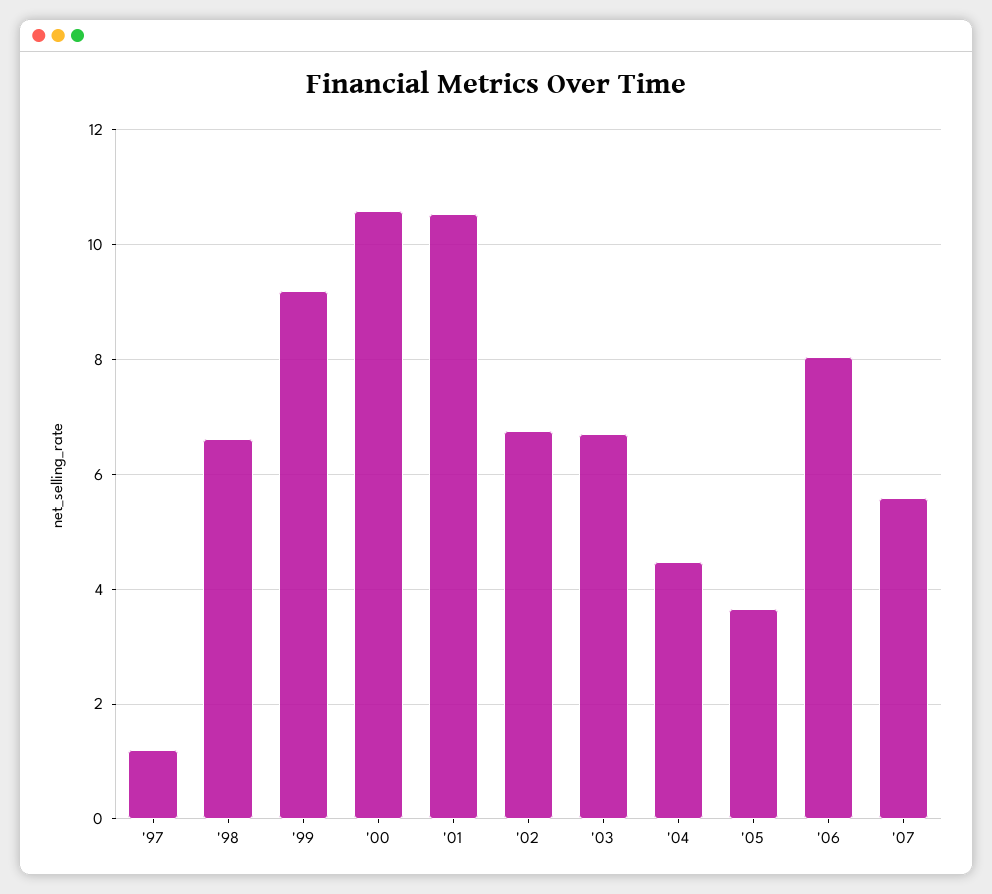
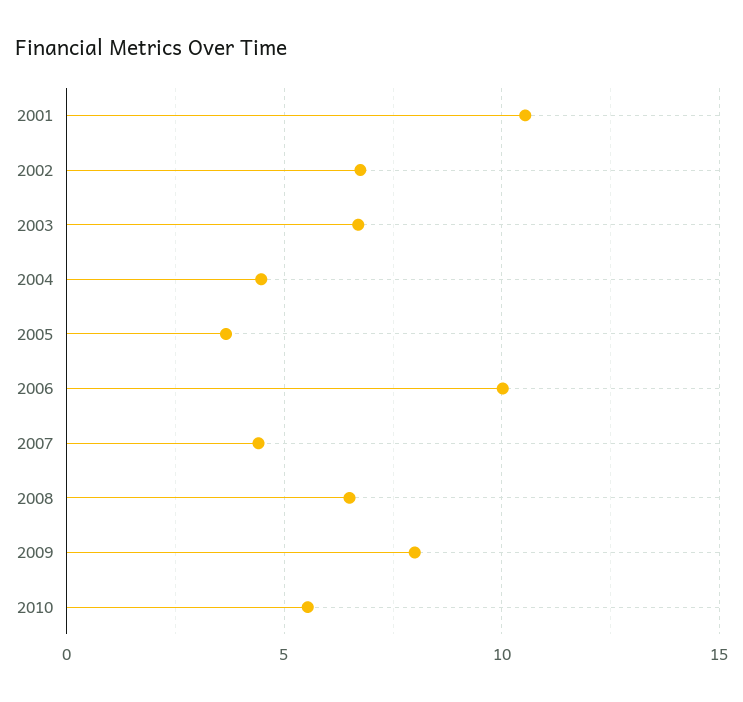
'97: 1.2 -> none
'98: 6.6 -> none
'99: 9.2 -> none
'00: 10.6 -> none
'06: 8 -> 10
'07: 5.6 -> 4.5
2008: none -> 6.5
2009: none -> 8
2010: none -> 5.5

